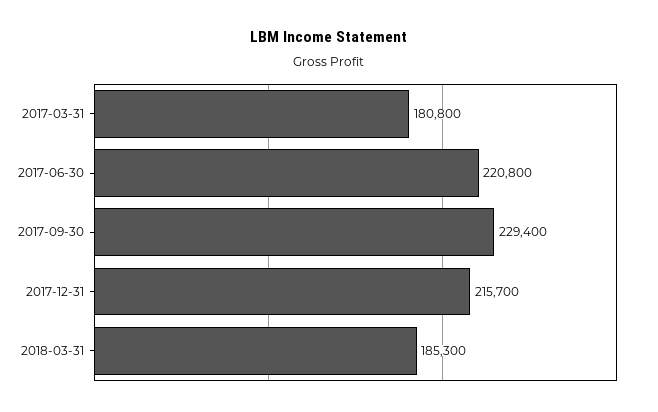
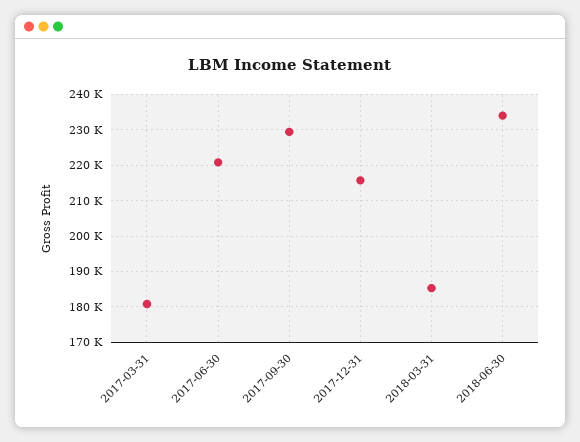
2018-06-30: none -> 234000

